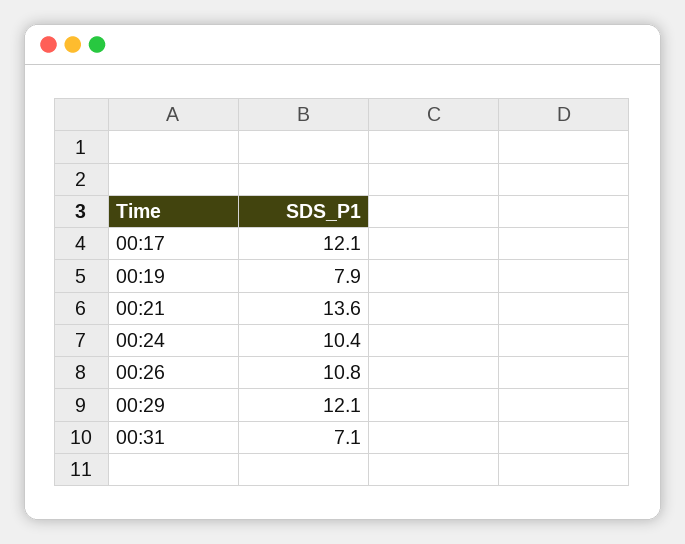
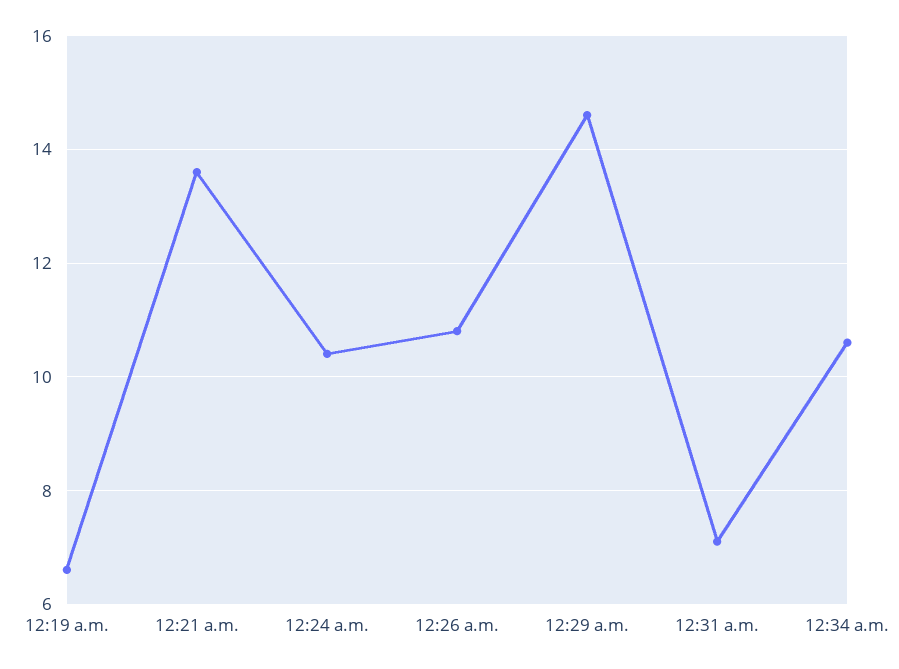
00:17: 12.1 -> none
00:19: 7.9 -> 6.5
00:29: 12.1 -> 14.5
12:34 a.m.: none -> 10.5

